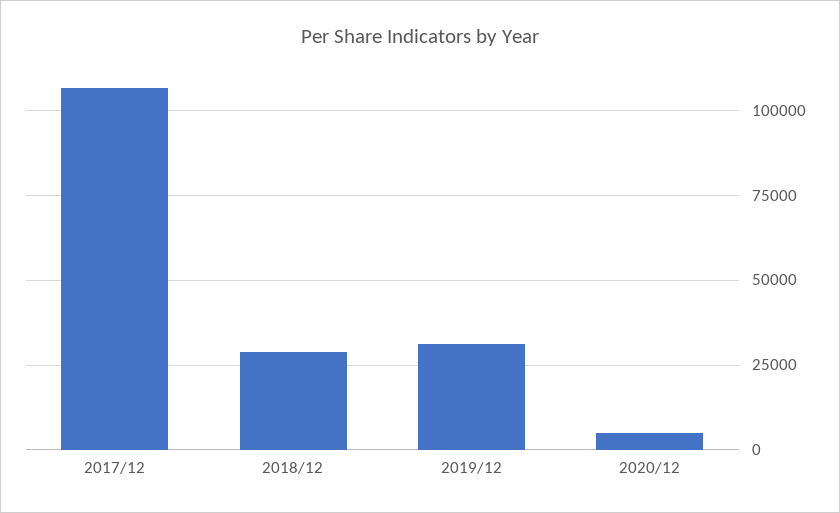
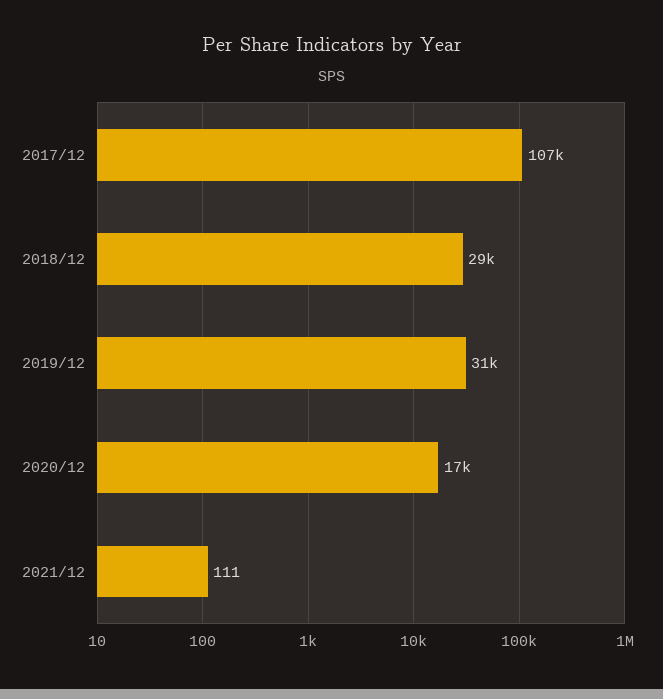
2020/12: 5000 -> 17000
2021/12: none -> 111

